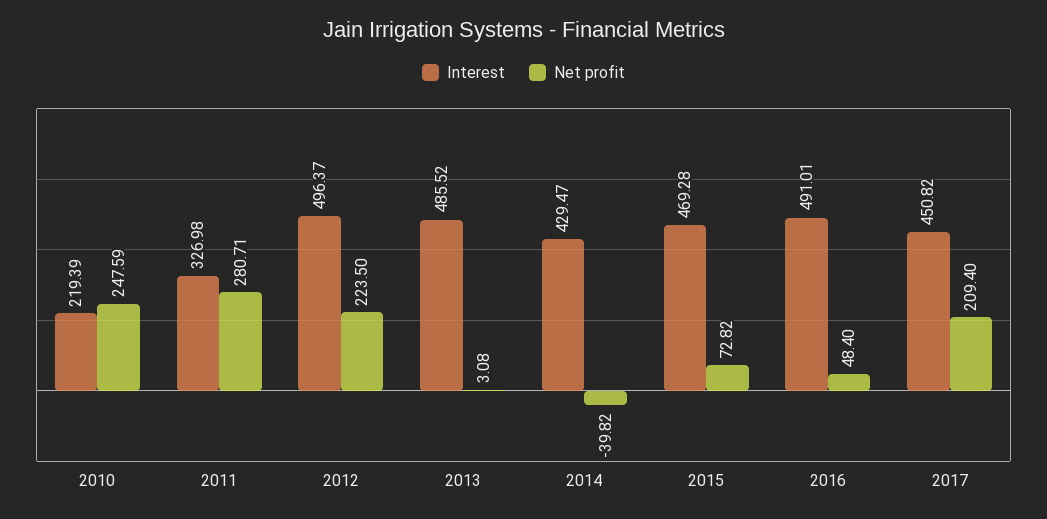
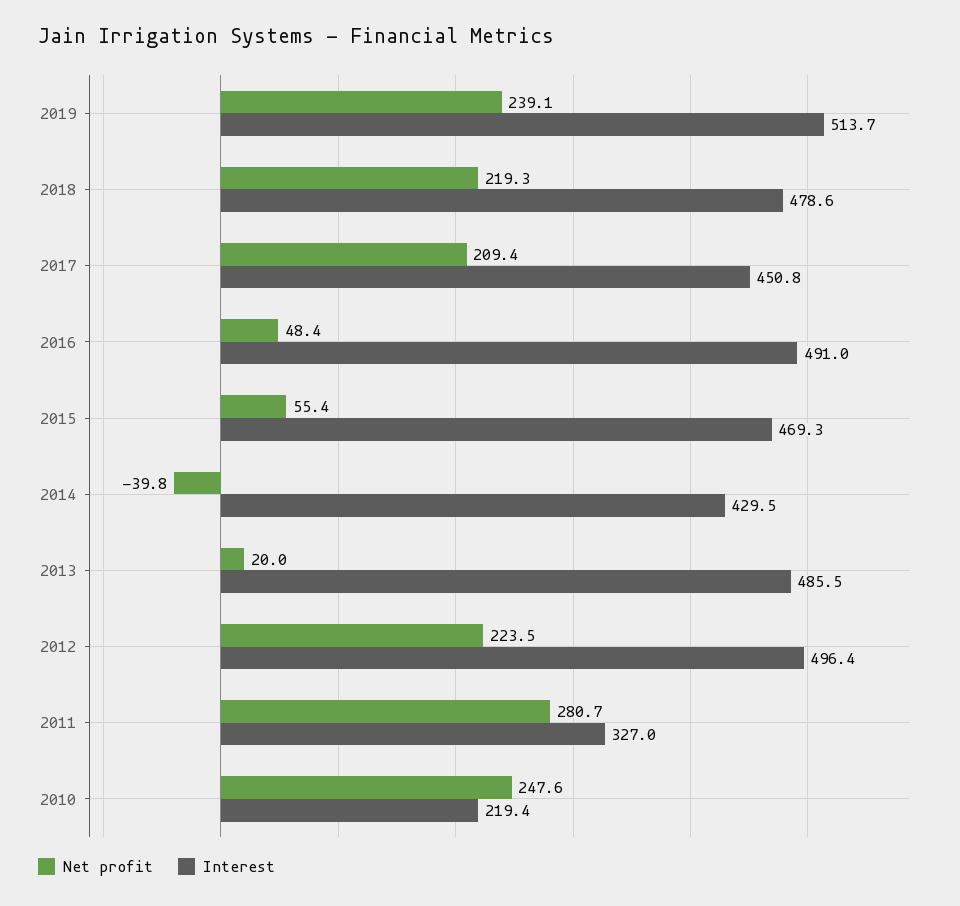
Net profit, 2013: 3.08 -> 20
Net profit, 2015: 72.82 -> 55.4
Net profit, 2019: none -> 239.1
Interest, 2019: none -> 513.7
Net profit, 2018: none -> 219.3
Interest, 2018: none -> 478.6

